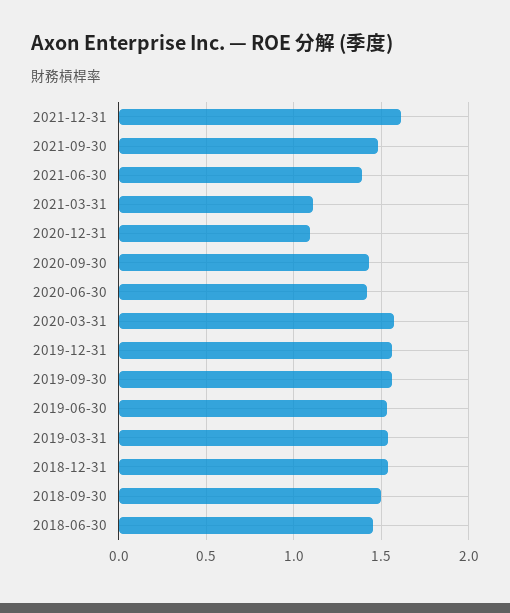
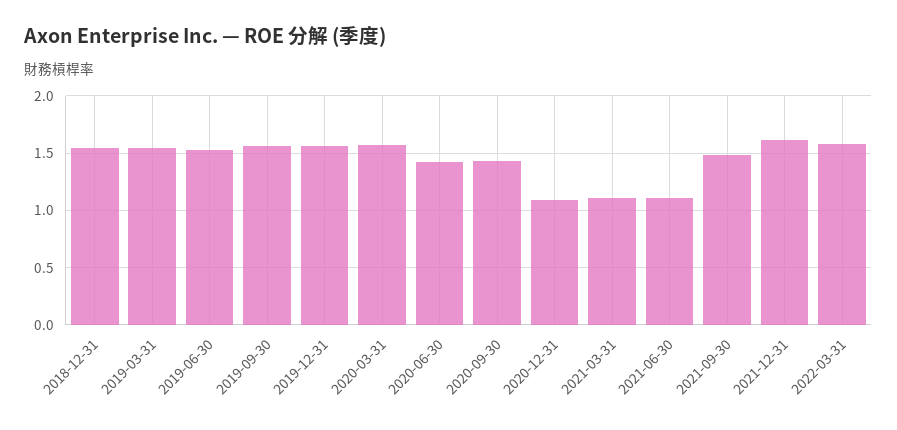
2021-06-30: 1.4 -> 1.1
2018-09-30: 1.5 -> none
2018-06-30: 1.45 -> none
2022-03-31: none -> 1.6

